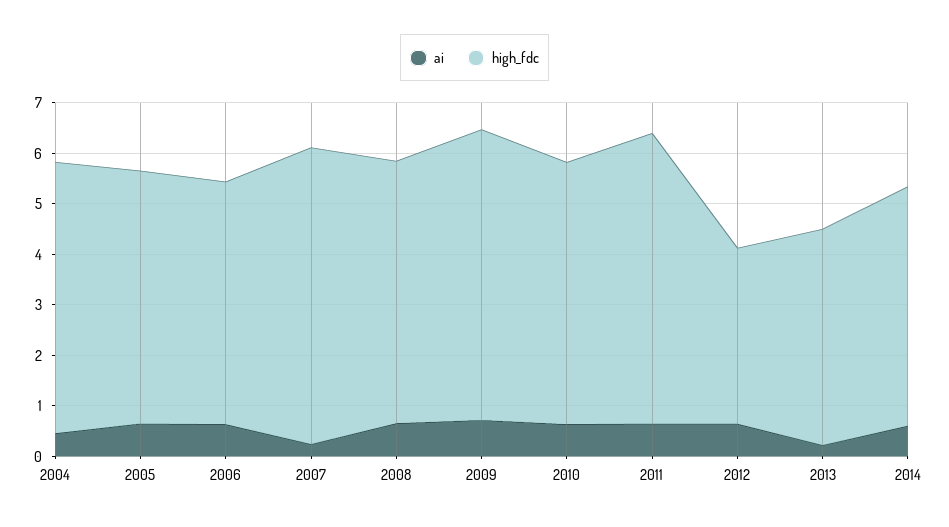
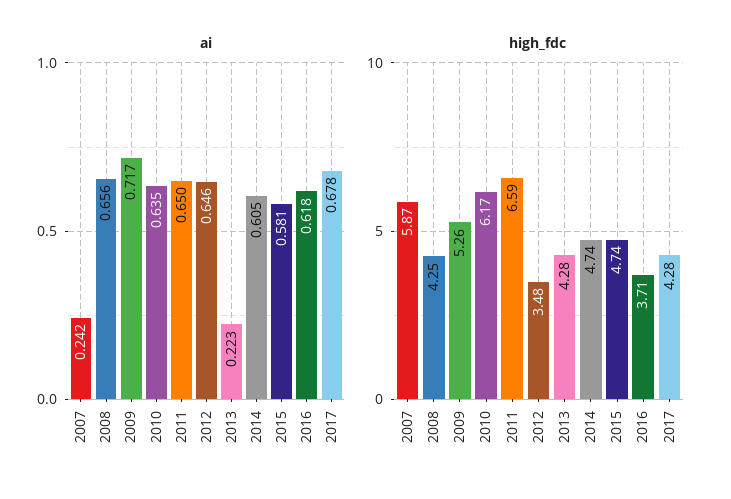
ai, 2004: 0.4 -> none
high_fdc, 2004: 5.4 -> none
ai, 2005: 0.6 -> none
high_fdc, 2005: 5 -> none
ai, 2006: 0.6 -> none
high_fdc, 2006: 4.8 -> none
high_fdc, 2008: 5.2 -> 4.25
high_fdc, 2009: 5.8 -> 5.26
high_fdc, 2010: 5.2 -> 6.17
high_fdc, 2011: 5.8 -> 6.59
ai, 2015: none -> 0.581
ai, 2016: none -> 0.618
ai, 2017: none -> 0.678
high_fdc, 2015: none -> 4.74
high_fdc, 2016: none -> 3.71
high_fdc, 2017: none -> 4.28

